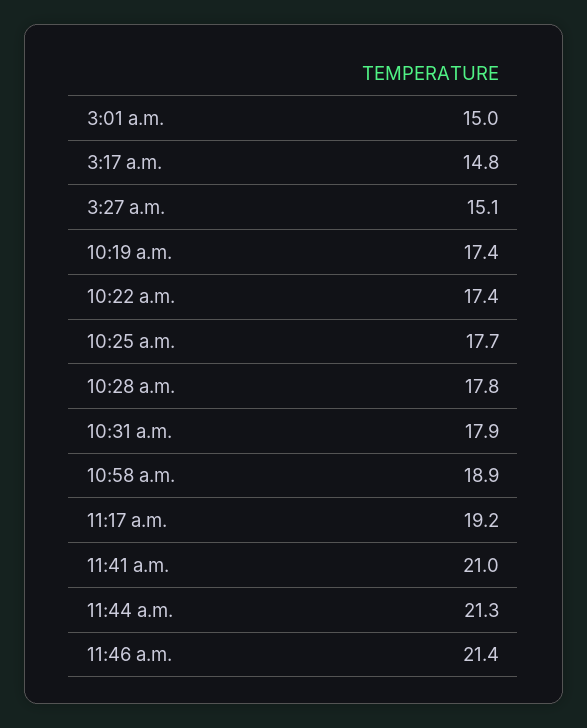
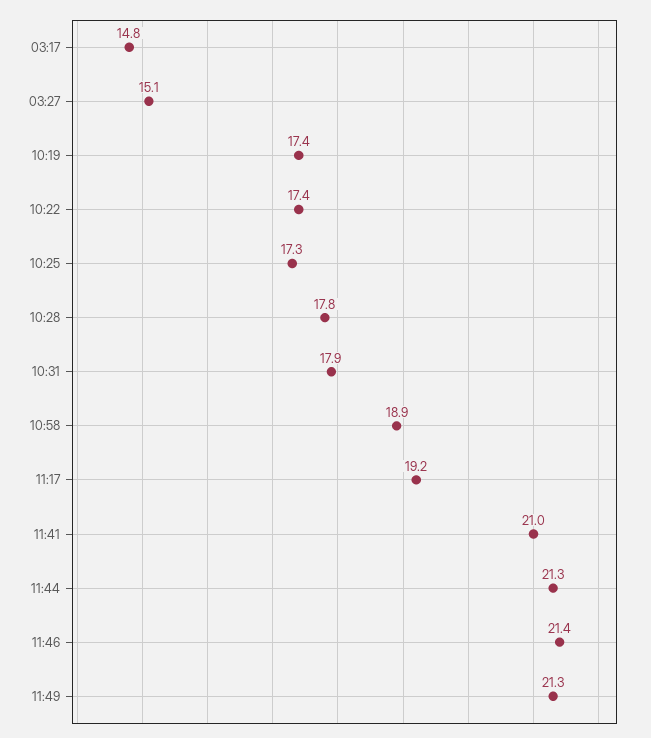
3:01 a.m.: 15 -> none
10:25 a.m.: 17.7 -> 17.3
11:49: none -> 21.3

